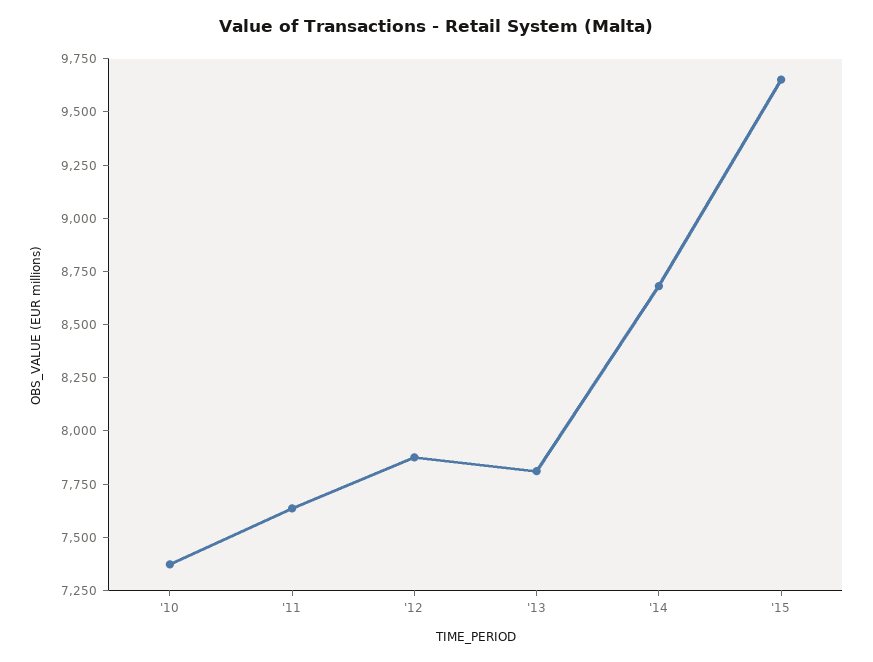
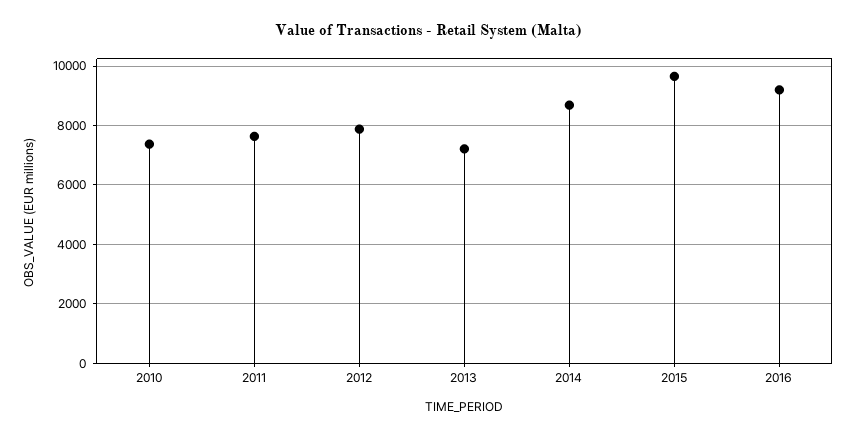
'13: 7800 -> 7250
2016: none -> 9250

